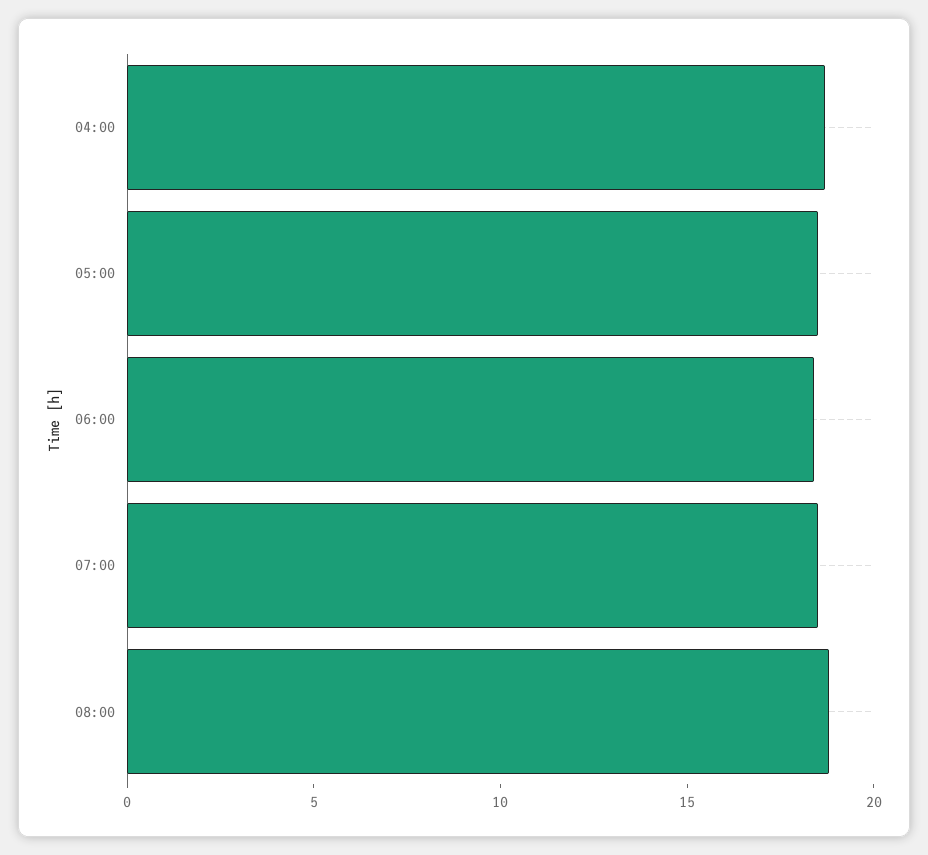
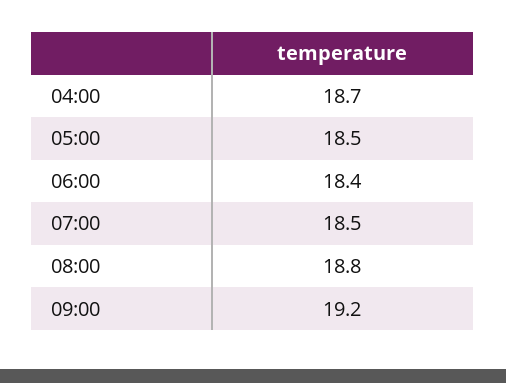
09:00: none -> 19.2

